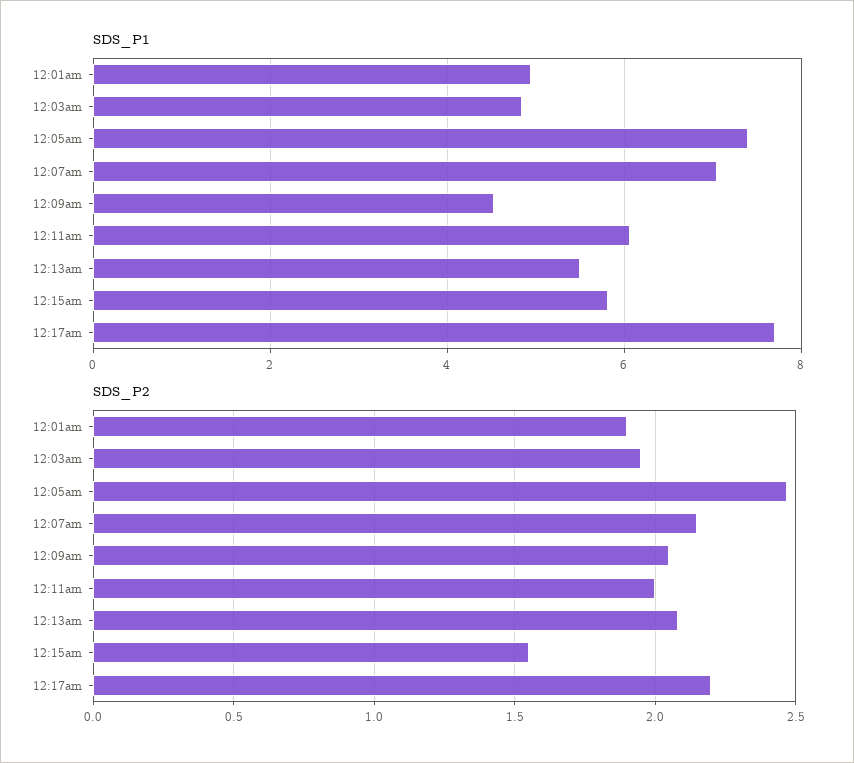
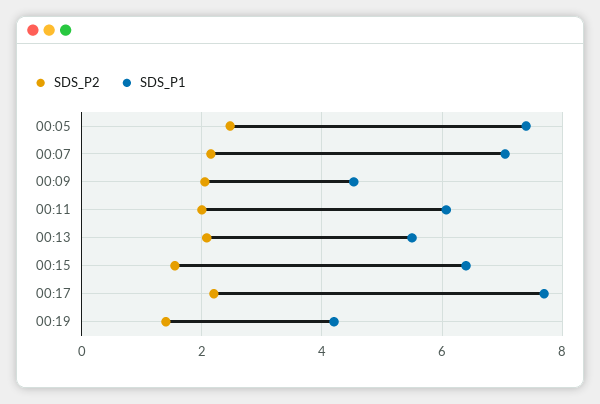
SDS_P1, 12:01am: 5 -> none
SDS_P1, 12:03am: 4.8 -> none
SDS_P1, 12:15am: 5.8 -> 6.4
SDS_P2, 12:01am: 1.9 -> none
SDS_P2, 12:03am: 1.95 -> none
SDS_P2, 00:19: none -> 1.4
SDS_P1, 00:19: none -> 4.2

